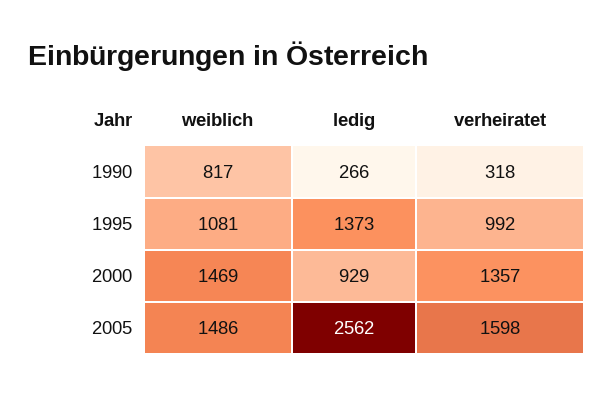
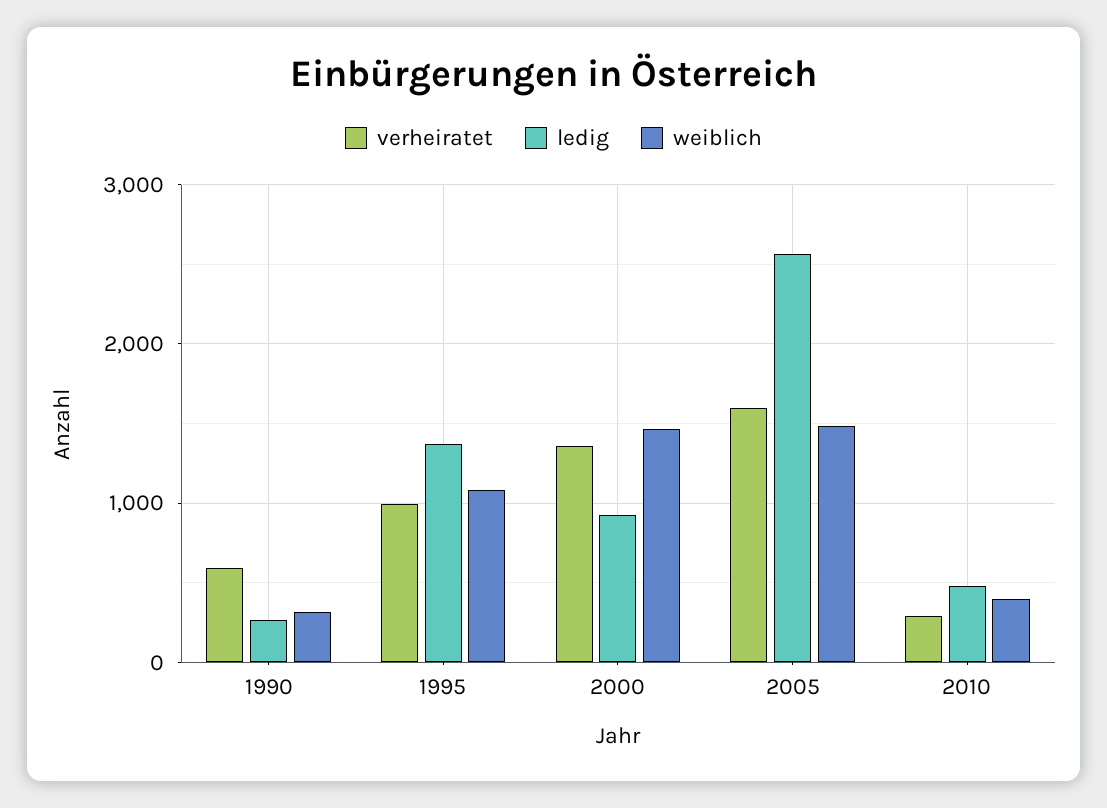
weiblich, 1990: 817 -> 300
verheiratet, 1990: 318 -> 600
verheiratet, 2010: none -> 300
ledig, 2010: none -> 500
weiblich, 2010: none -> 400

